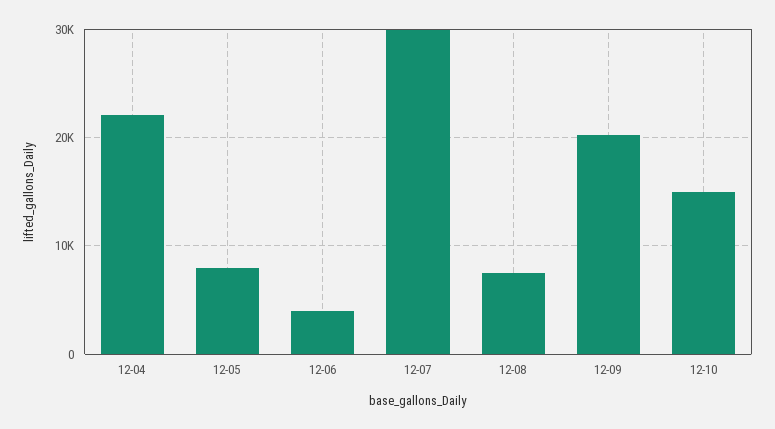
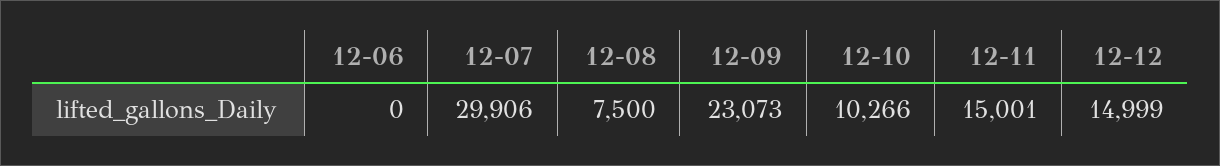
12-04: 22000 -> none
12-05: 8000 -> none
12-06: 4000 -> 0
12-09: 20000 -> 23073
12-10: 15000 -> 10266
12-11: none -> 15001
12-12: none -> 14999

